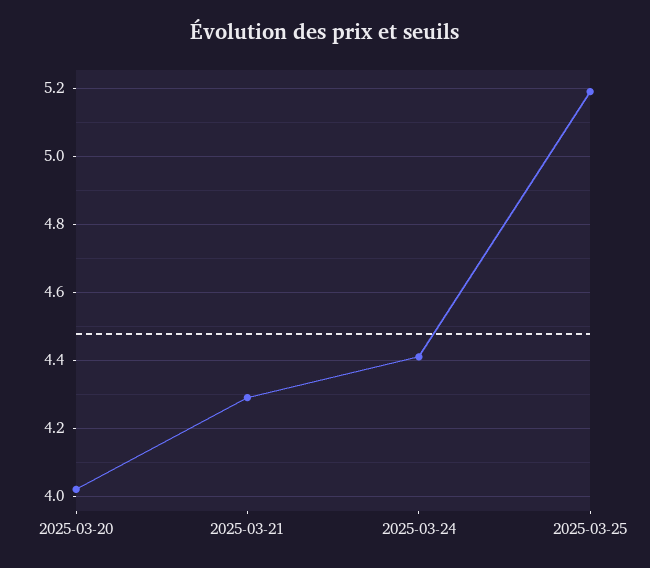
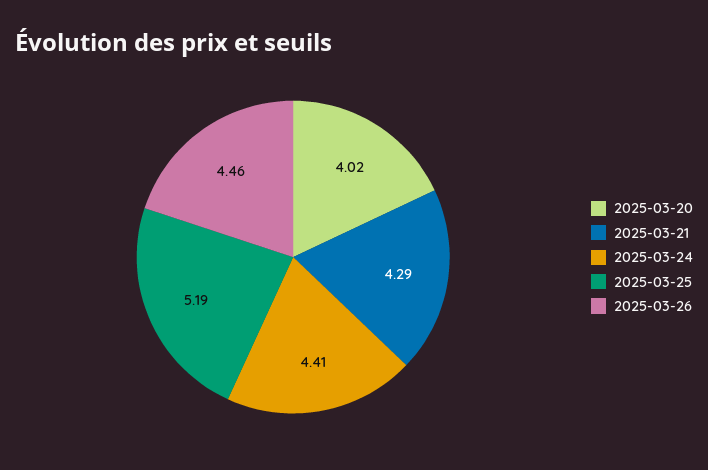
2025-03-26: none -> 4.46

